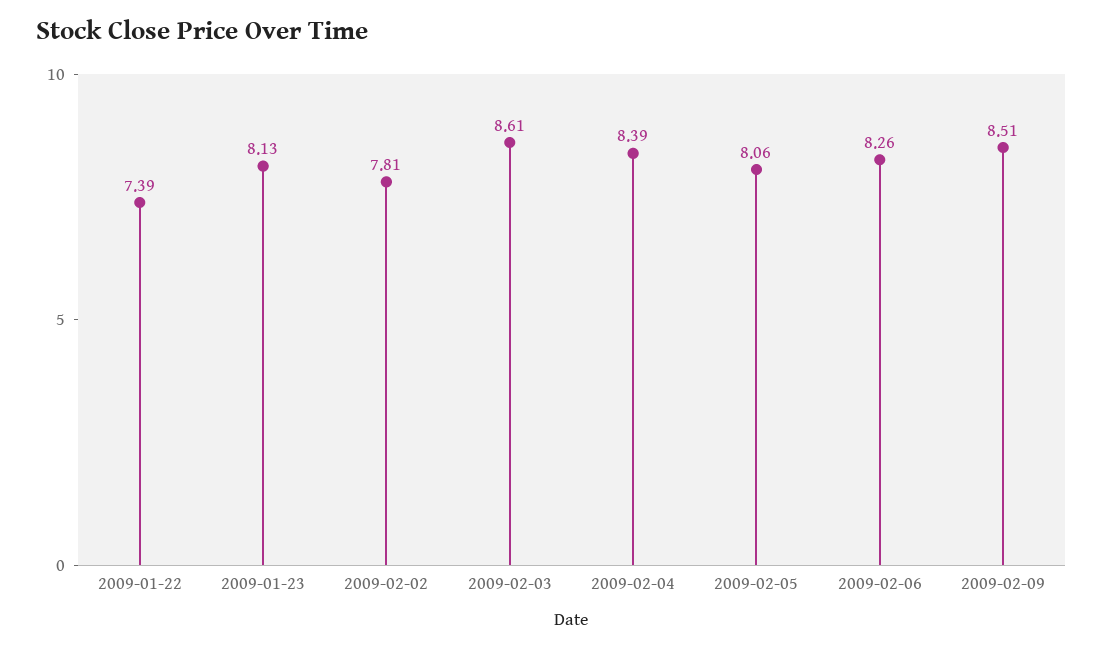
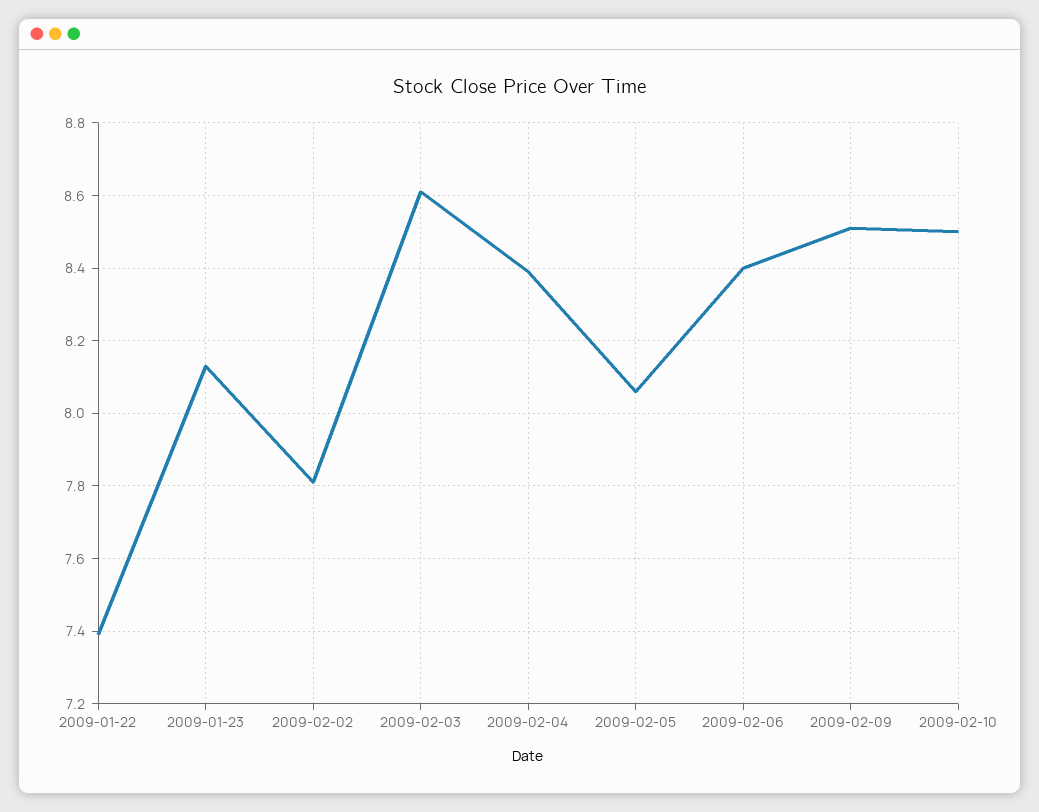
2009-02-06: 8.26 -> 8.4
2009-02-10: none -> 8.5

